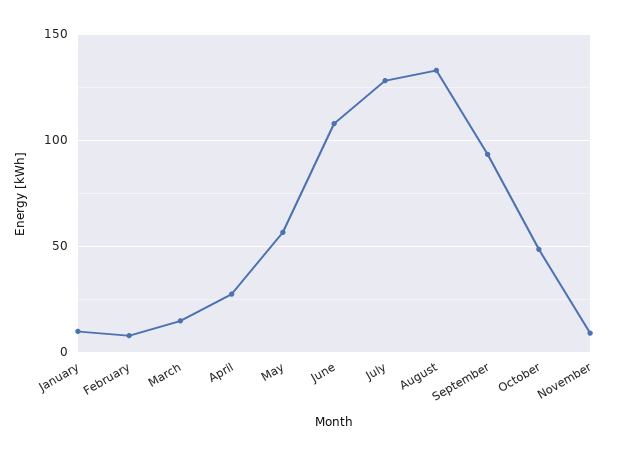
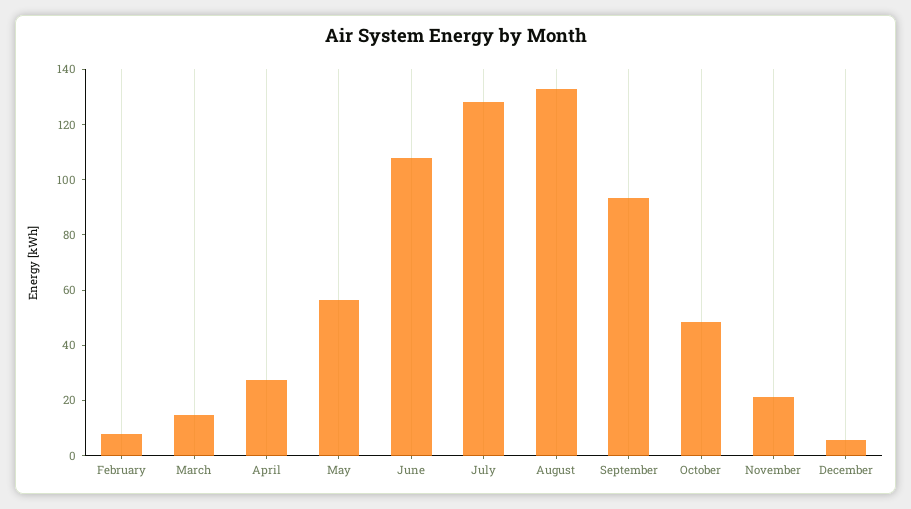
January: 10 -> none
November: 10 -> 20
December: none -> 5

